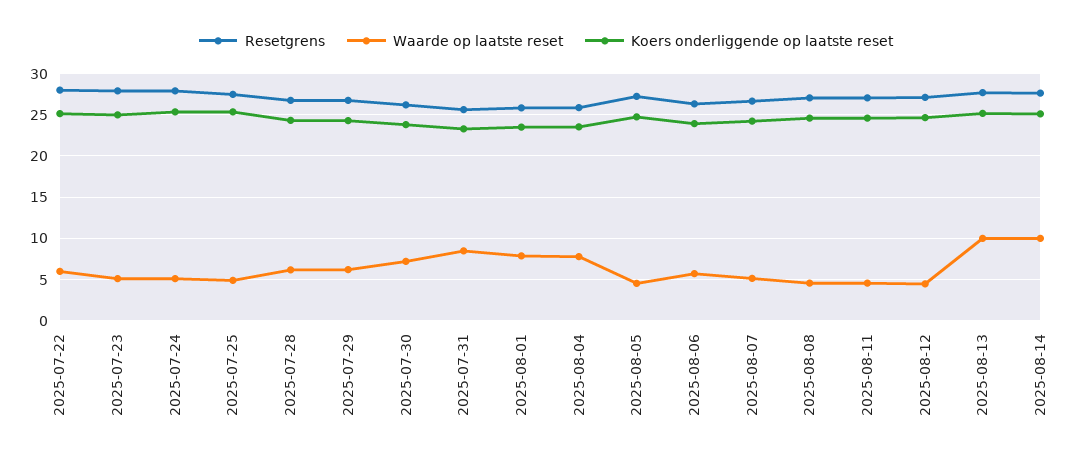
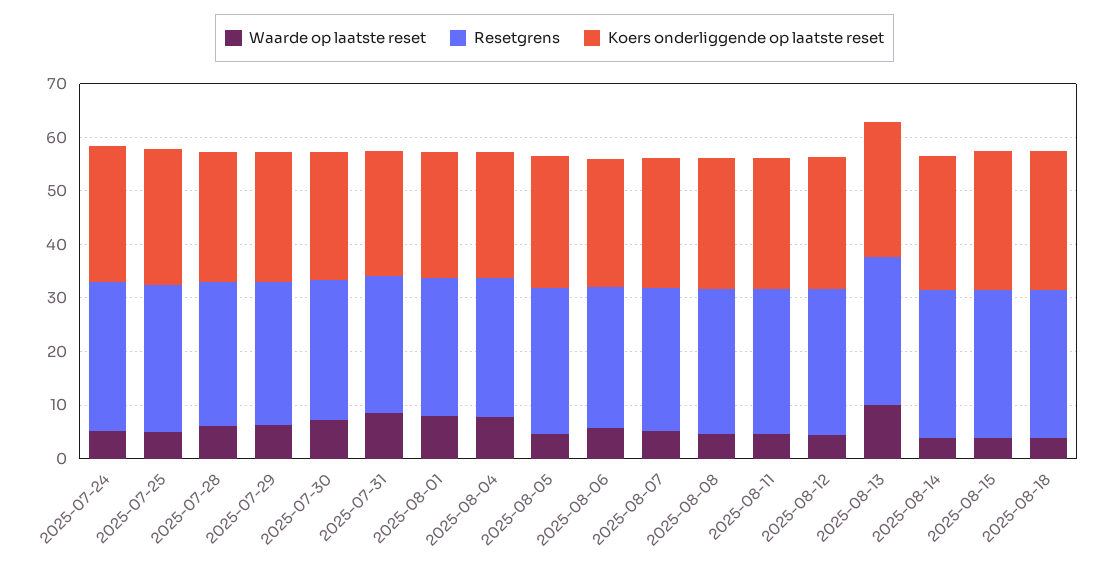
Resetgrens, 2025-07-22: 28 -> none
Waarde op laatste reset, 2025-07-22: 6 -> none
Koers onderliggende op laatste reset, 2025-07-22: 25 -> none
Resetgrens, 2025-07-23: 28 -> none
Waarde op laatste reset, 2025-07-23: 5 -> none
Koers onderliggende op laatste reset, 2025-07-23: 25 -> none
Waarde op laatste reset, 2025-08-14: 10 -> 4
Waarde op laatste reset, 2025-08-15: none -> 4
Resetgrens, 2025-08-15: none -> 28
Koers onderliggende op laatste reset, 2025-08-15: none -> 26
Waarde op laatste reset, 2025-08-18: none -> 4
Resetgrens, 2025-08-18: none -> 28
Koers onderliggende op laatste reset, 2025-08-18: none -> 26

